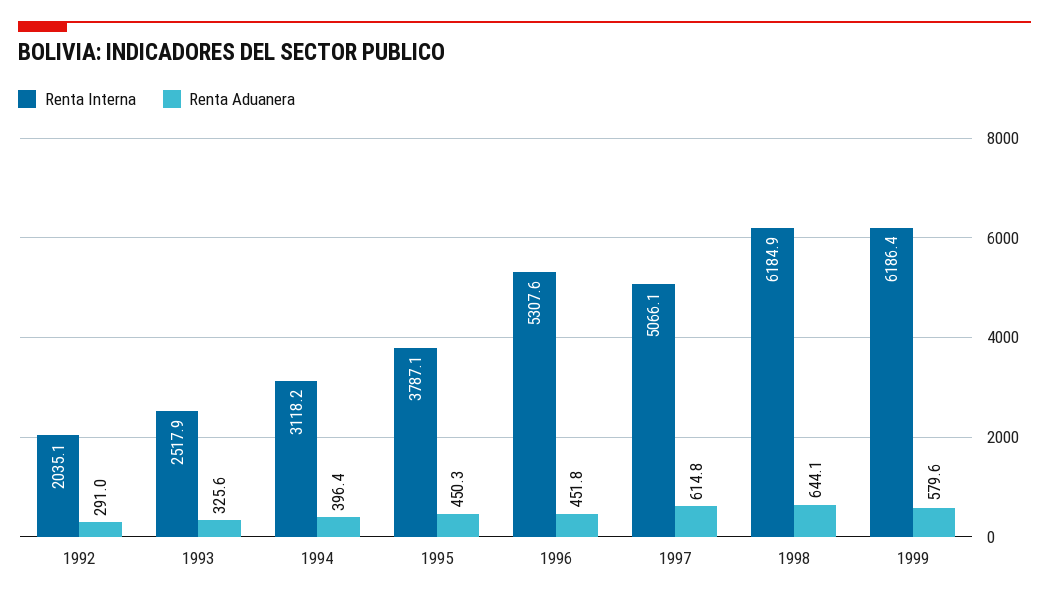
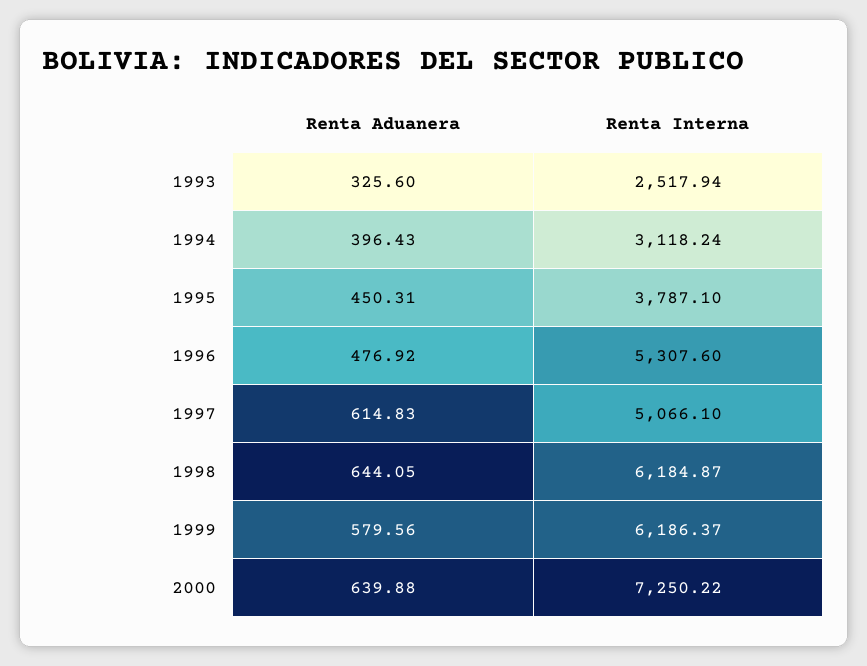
Renta Interna, 1992: 2035.1 -> none
Renta Aduanera, 1992: 291 -> none
Renta Aduanera, 1996: 451.8 -> 476.92
Renta Aduanera, 2000: none -> 639.88
Renta Interna, 2000: none -> 7250.22

